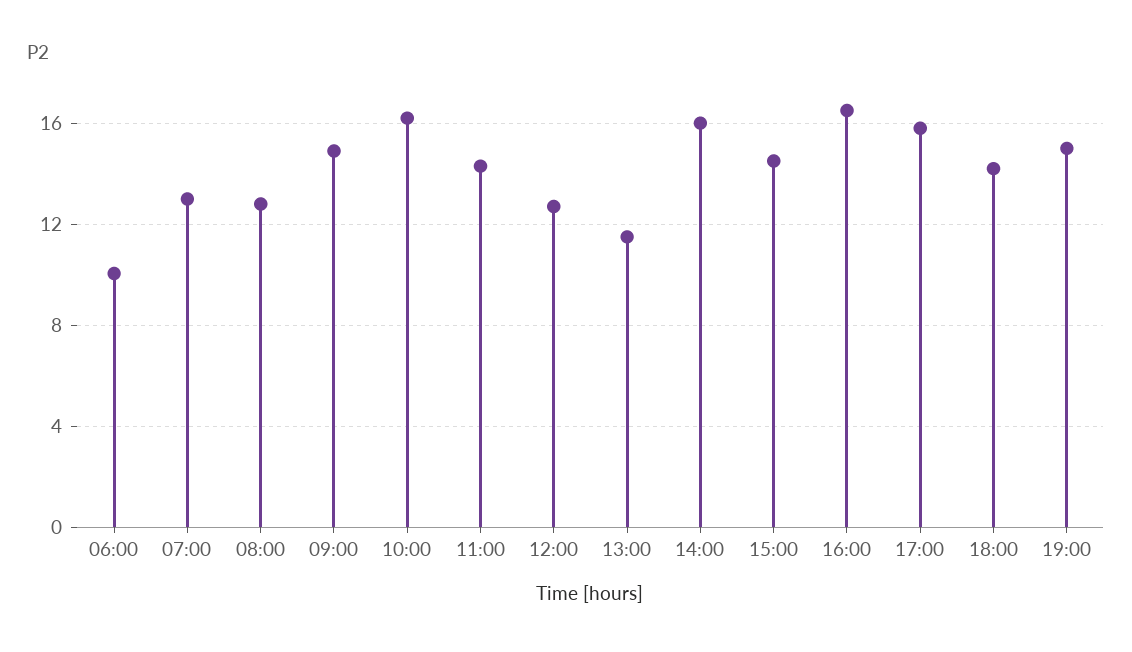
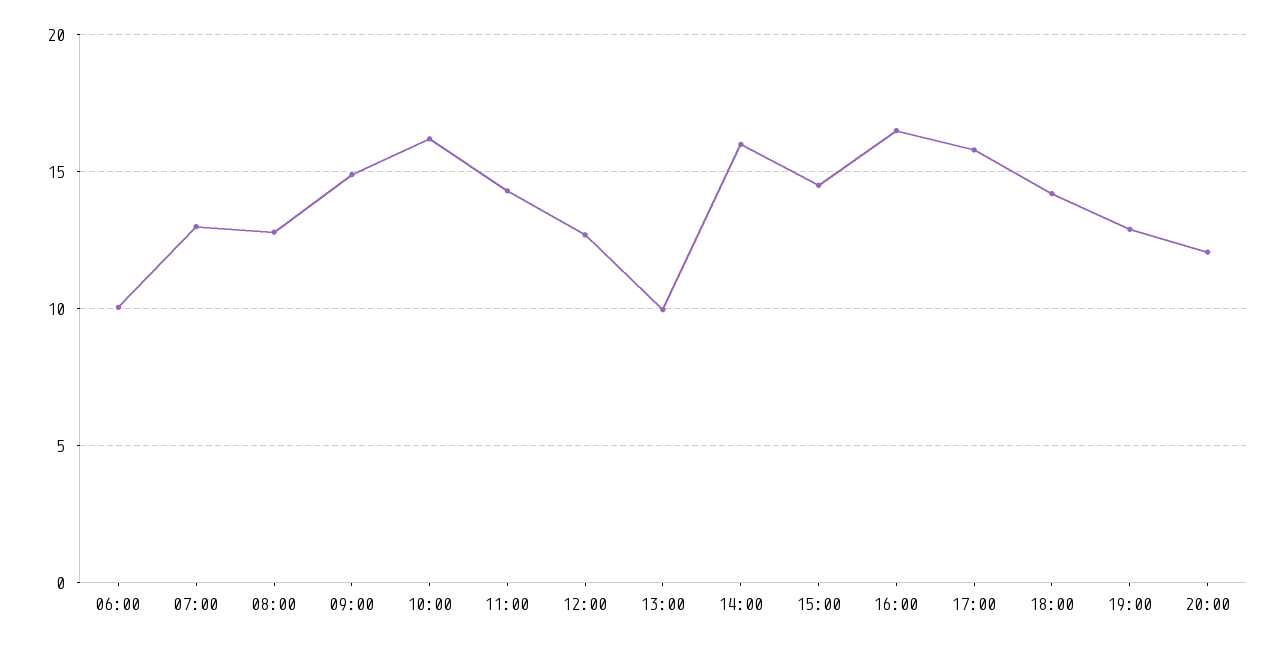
13:00: 11.5 -> 10
19:00: 15 -> 13
20:00: none -> 12

